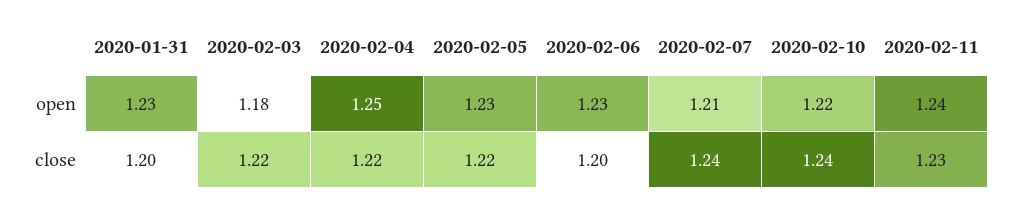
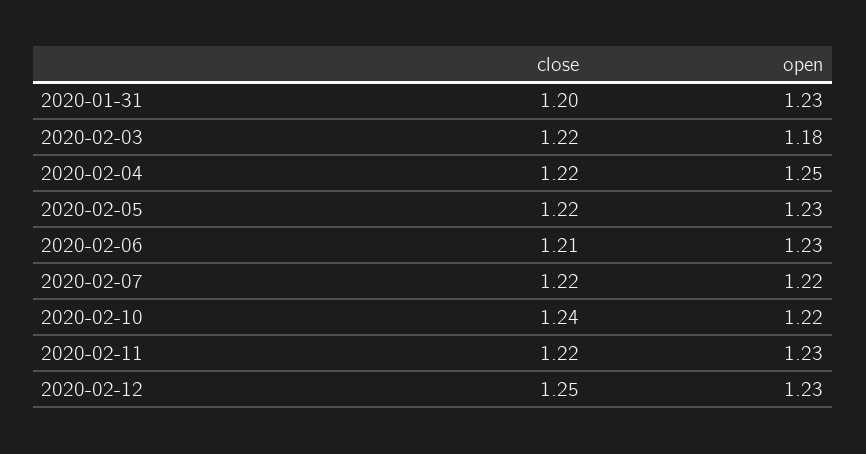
2020-02-07, open: 1.21 -> 1.22
2020-02-11, open: 1.24 -> 1.23
2020-02-06, close: 1.2 -> 1.21
2020-02-07, close: 1.24 -> 1.22
2020-02-11, close: 1.23 -> 1.22
2020-02-12, close: none -> 1.25
2020-02-12, open: none -> 1.23

